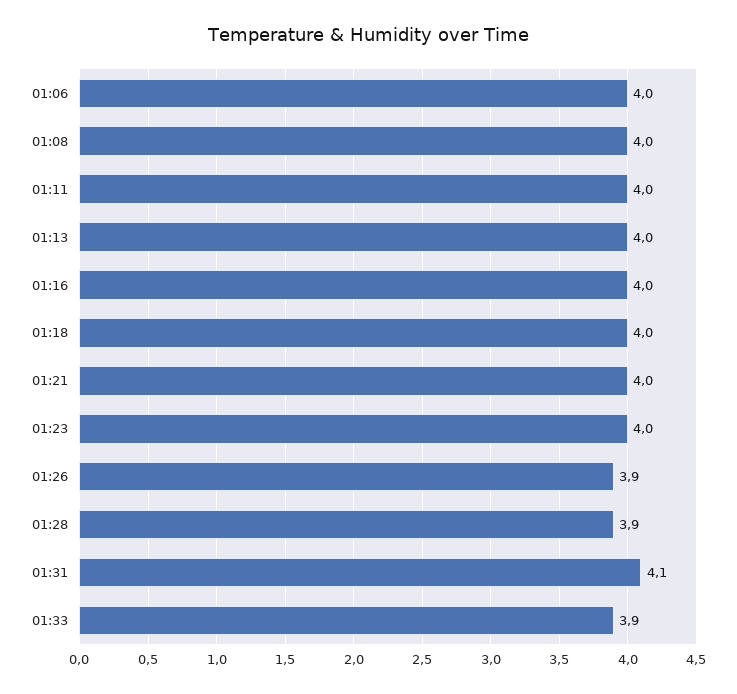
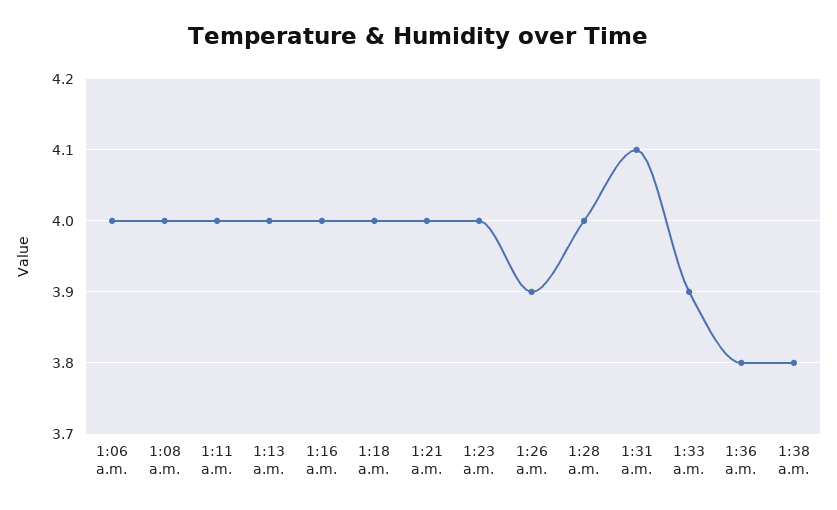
01:28: 3.9 -> 4
1:36 a.m.: none -> 3.8
1:38 a.m.: none -> 3.8

